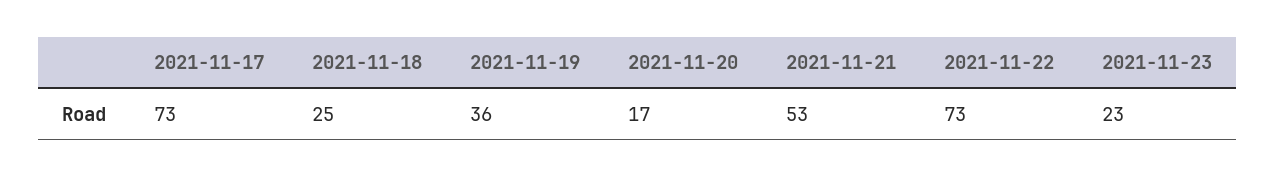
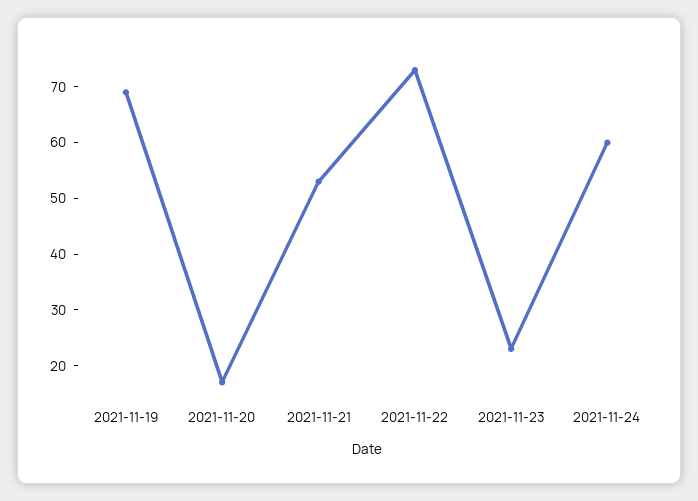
2021-11-17: 73 -> none
2021-11-18: 25 -> none
2021-11-19: 36 -> 70
2021-11-24: none -> 60

